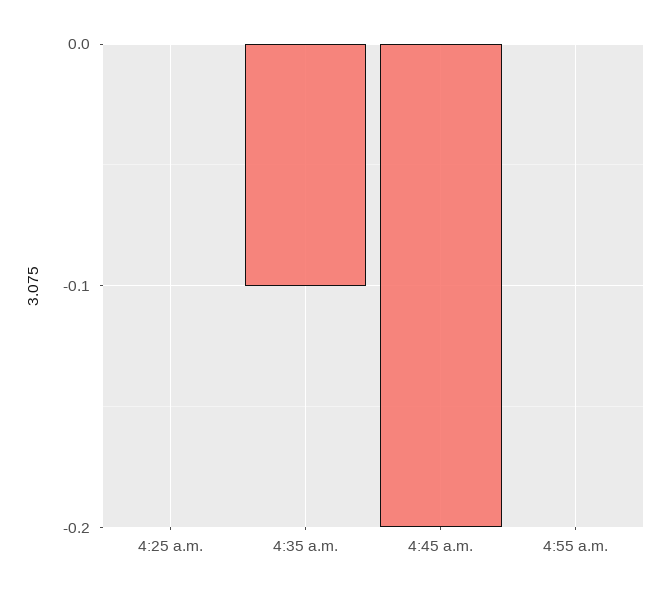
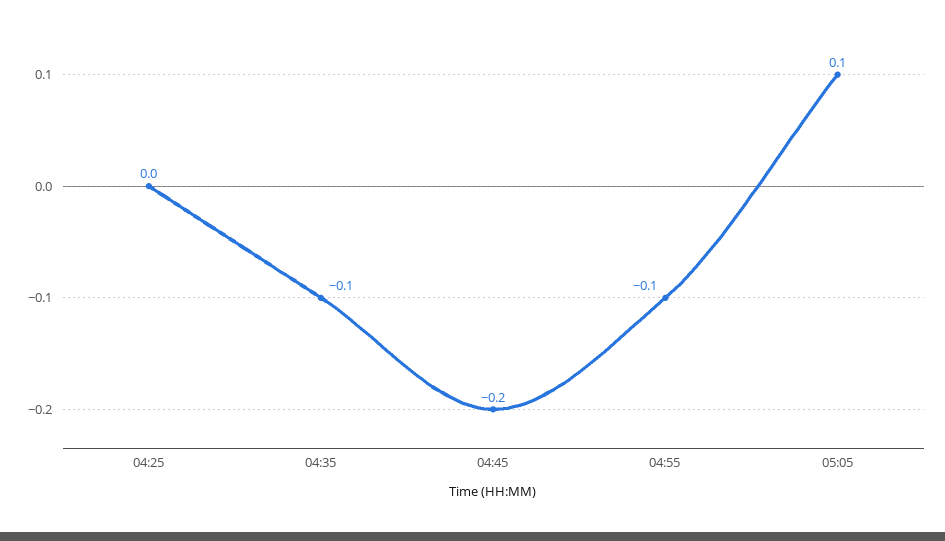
4:55 a.m.: 0 -> -0.1
05:05: none -> 0.1

